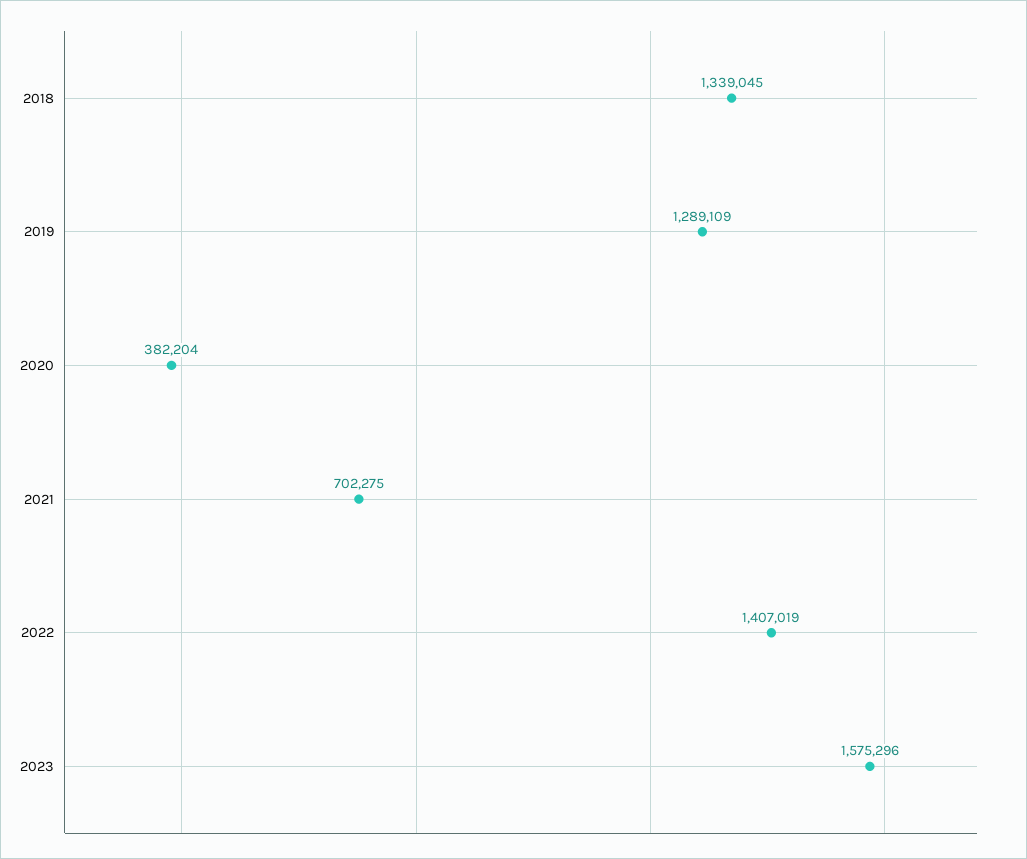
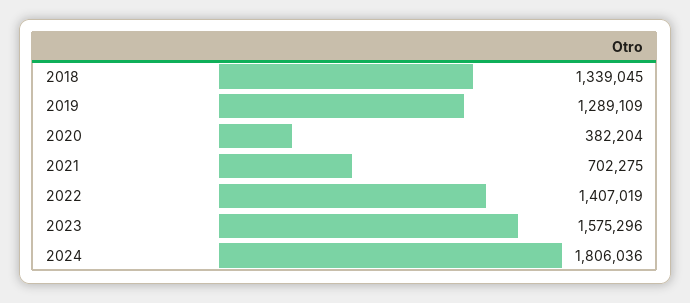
2024: none -> 1806036

